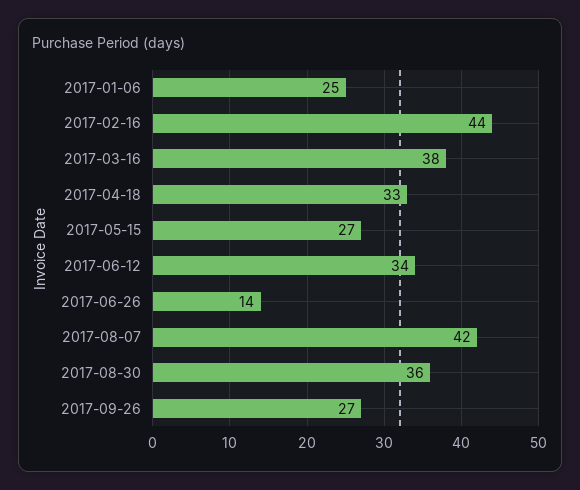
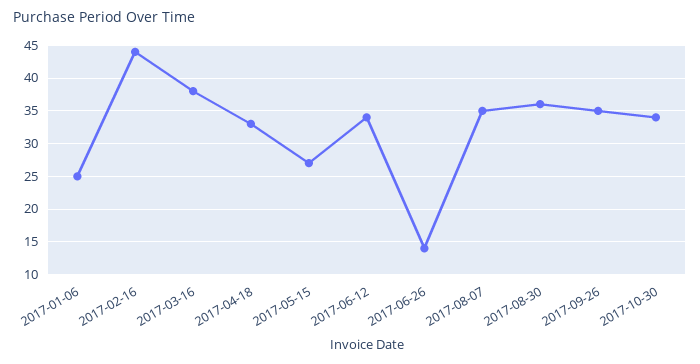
2017-08-07: 42 -> 35
2017-09-26: 27 -> 35
2017-10-30: none -> 34

